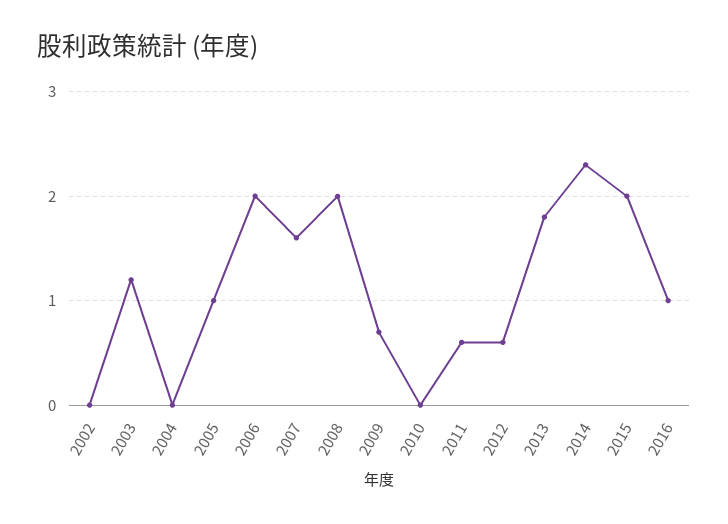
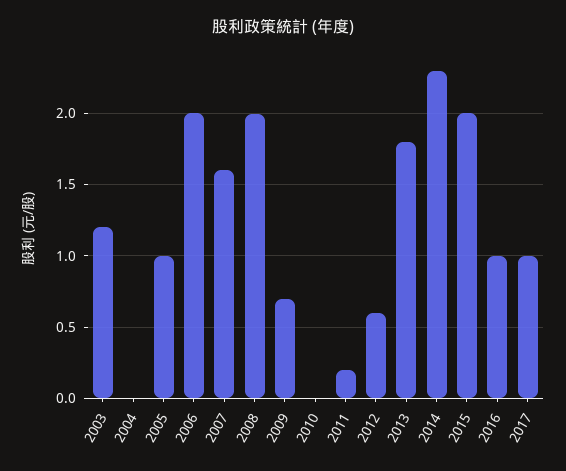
2002: 0 -> none
2011: 0.6 -> 0.2
2017: none -> 1

